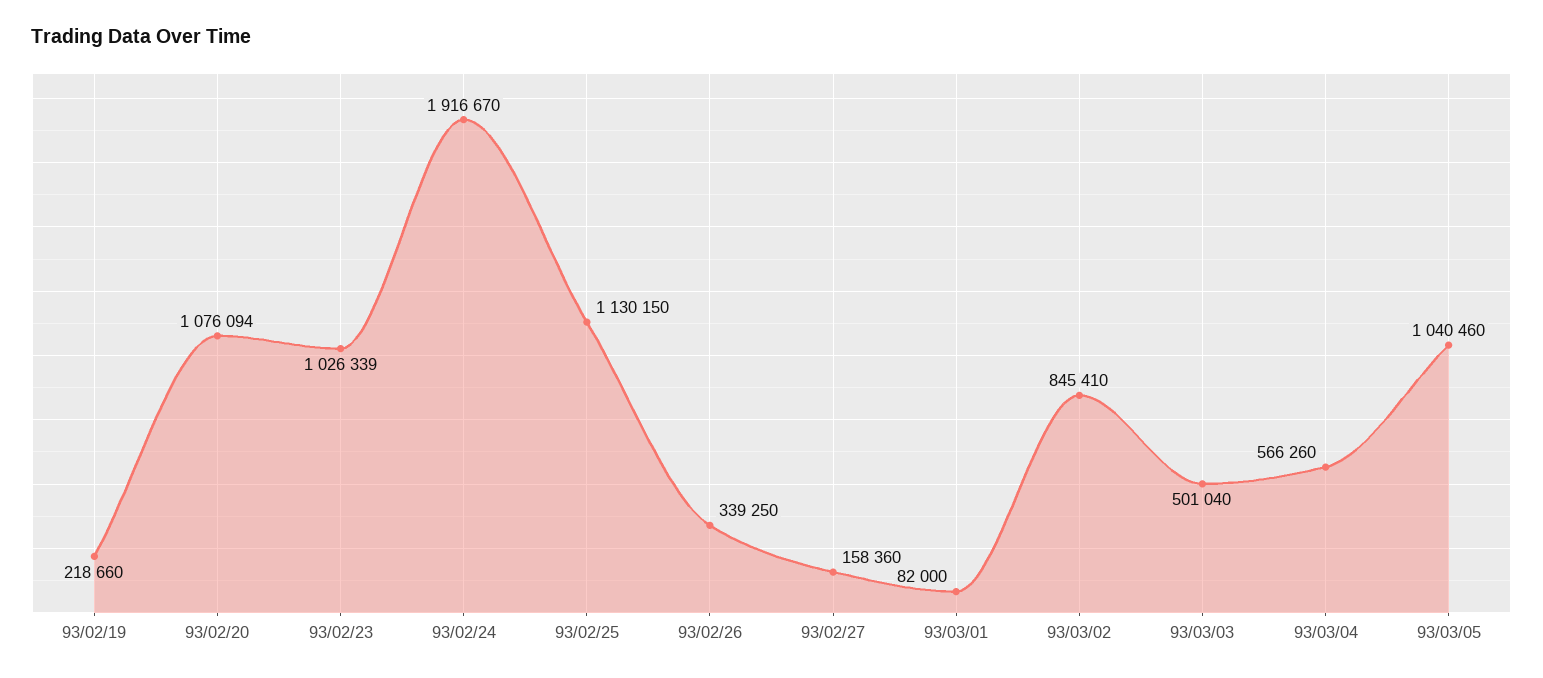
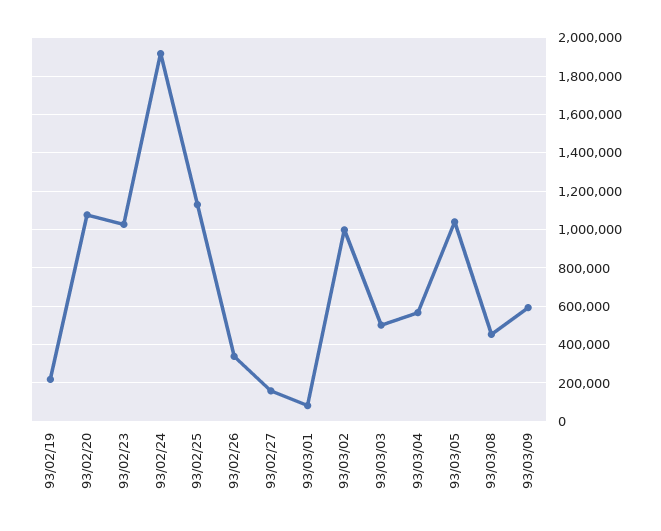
93/03/02: 845410 -> 1000000
93/03/08: none -> 450000
93/03/09: none -> 600000

